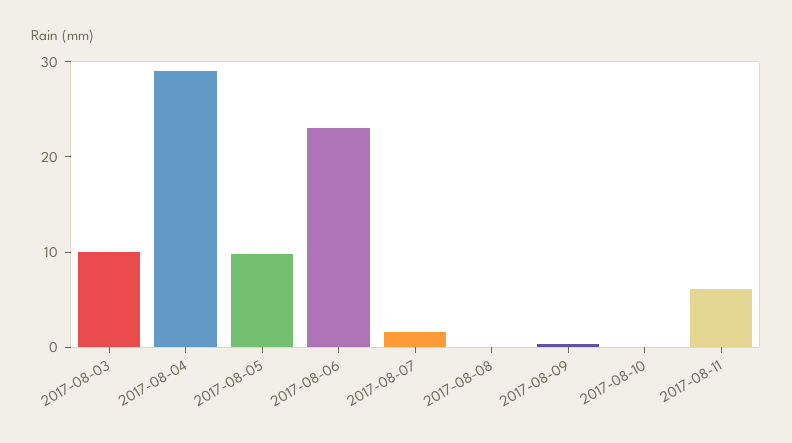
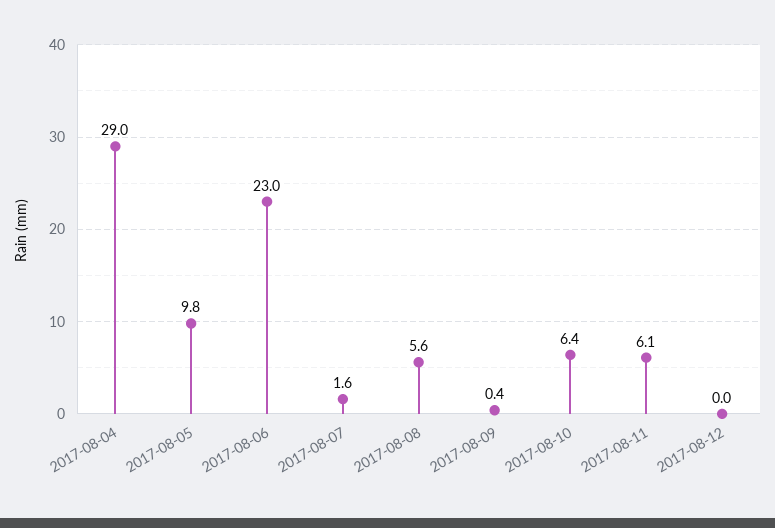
2017-08-03: 10 -> none
2017-08-08: 0 -> 5.6
2017-08-10: 0 -> 6.4
2017-08-12: none -> 0

